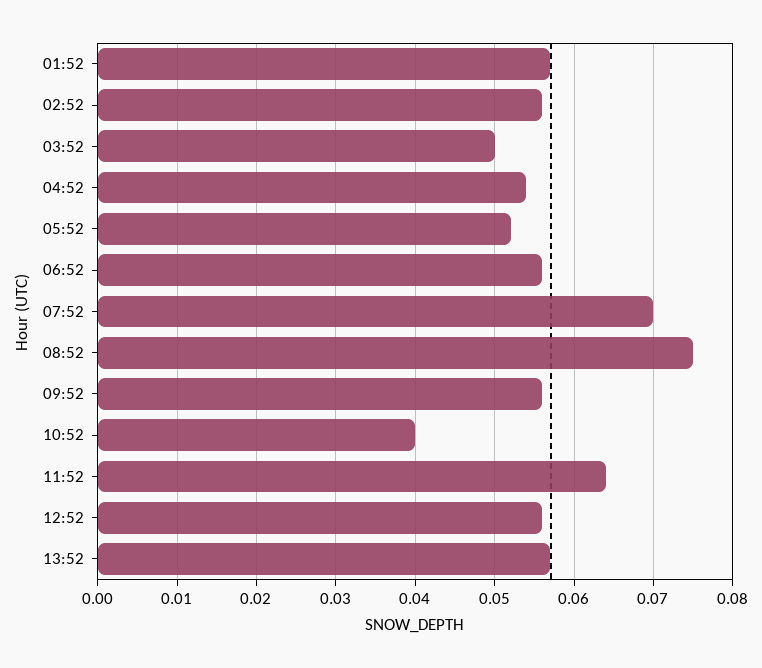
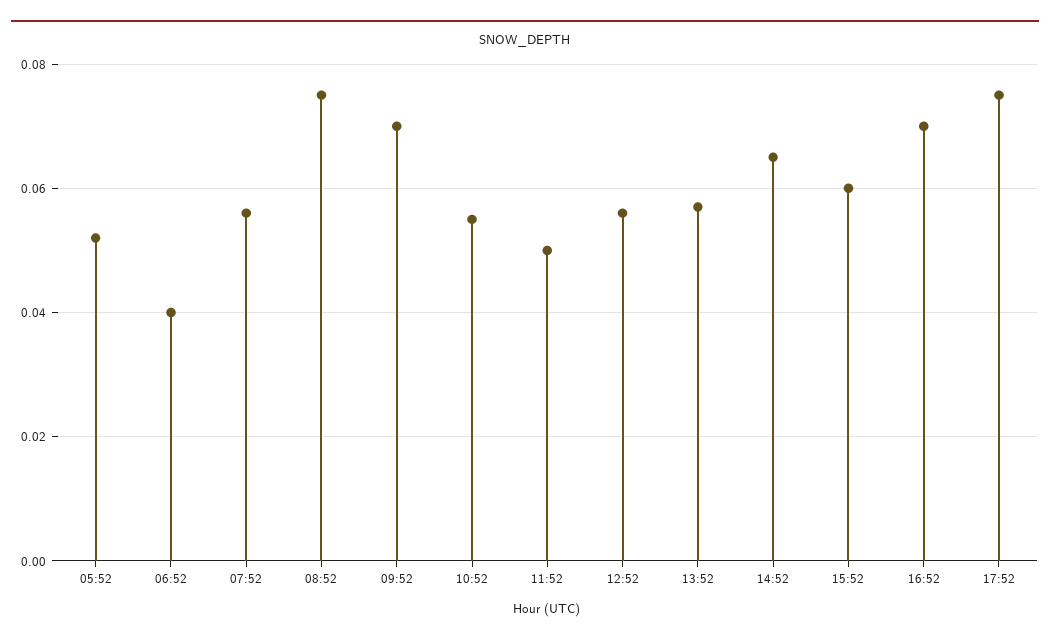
01:52: 0.057 -> none
02:52: 0.056 -> none
03:52: 0.05 -> none
04:52: 0.054 -> none
06:52: 0.056 -> 0.04
07:52: 0.07 -> 0.055
09:52: 0.056 -> 0.07
10:52: 0.04 -> 0.055
11:52: 0.064 -> 0.05
14:52: none -> 0.065
15:52: none -> 0.06
16:52: none -> 0.07
17:52: none -> 0.075

